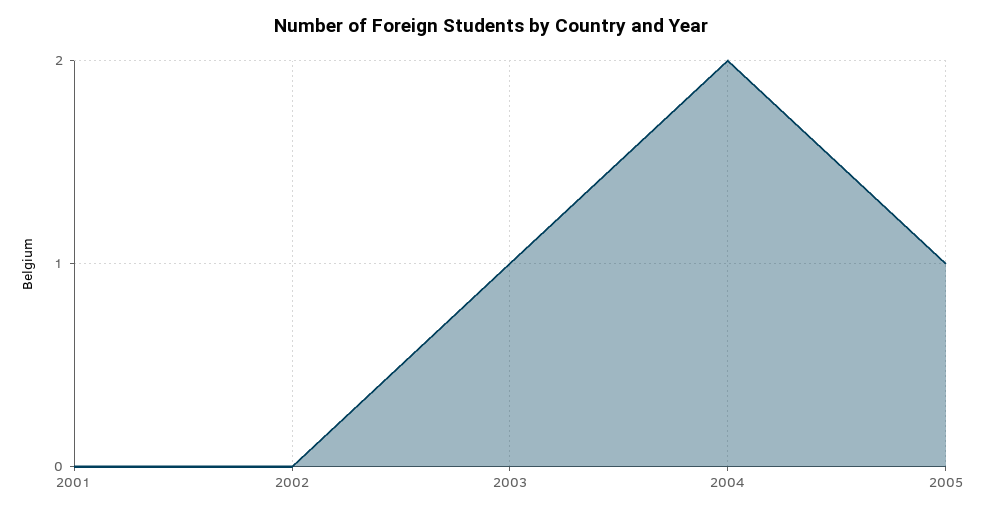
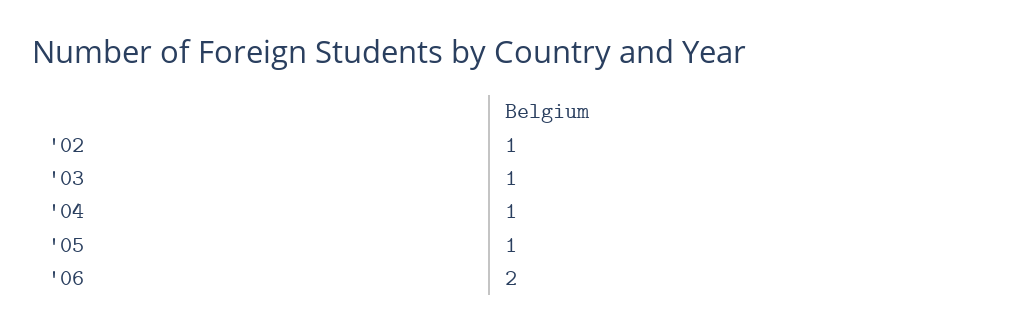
2001: 0 -> none
2002: 0 -> 1
2004: 2 -> 1
'06: none -> 2

